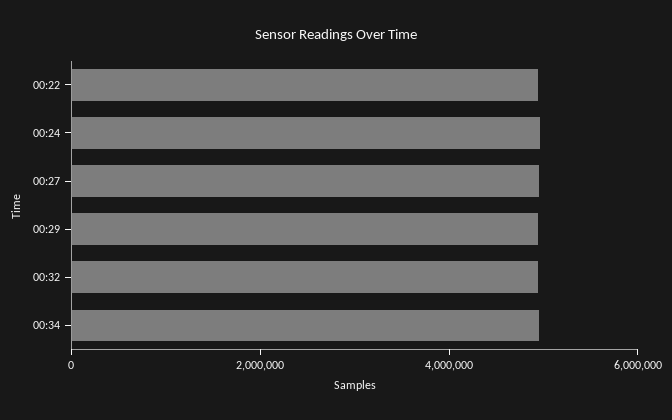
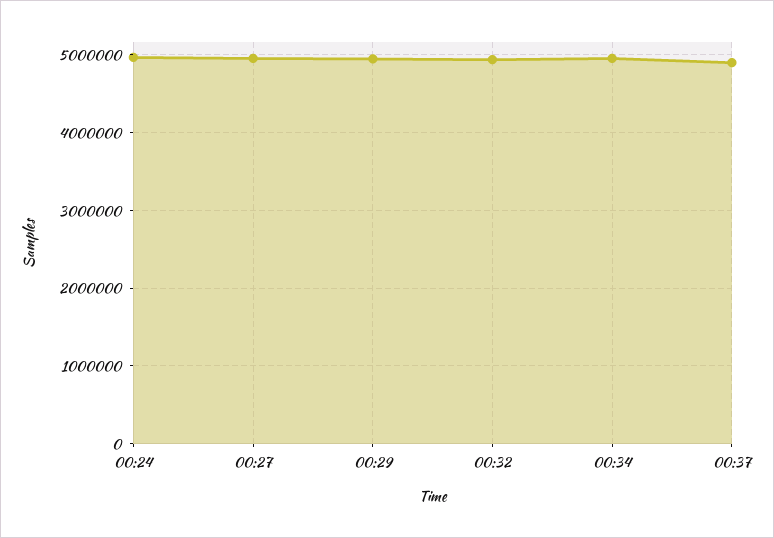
00:22: 5000000 -> none
00:37: none -> 4900000

